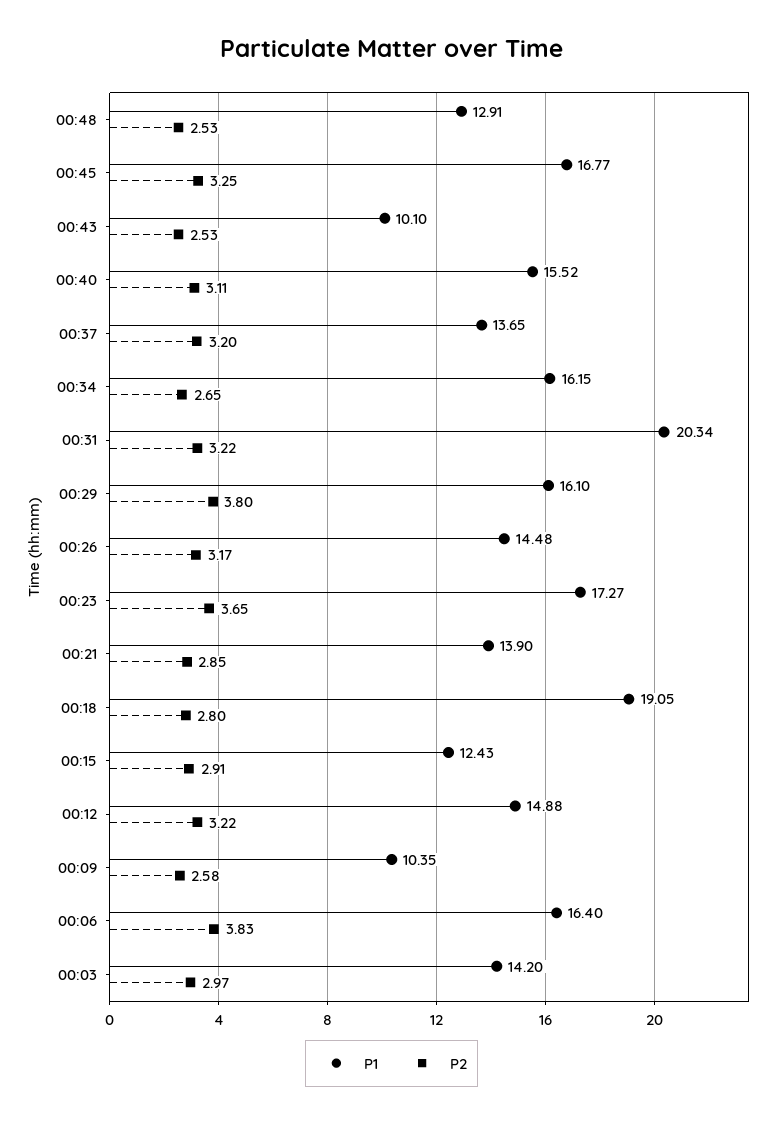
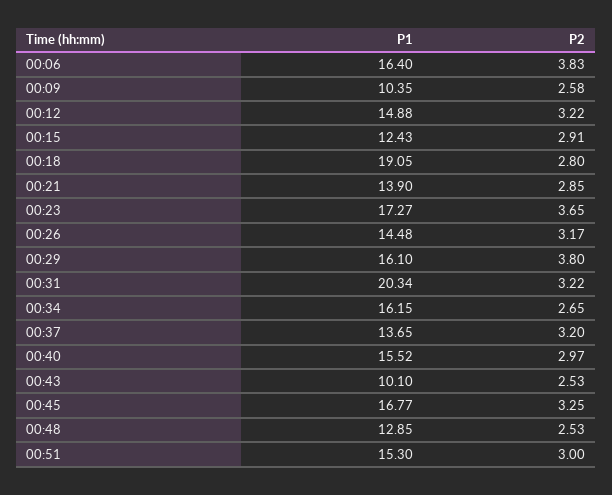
P1, 00:48: 12.91 -> 12.85
P2, 00:40: 3.11 -> 2.97
P1, 00:03: 14.2 -> none
P2, 00:03: 2.97 -> none
P1, 00:51: none -> 15.3
P2, 00:51: none -> 3

